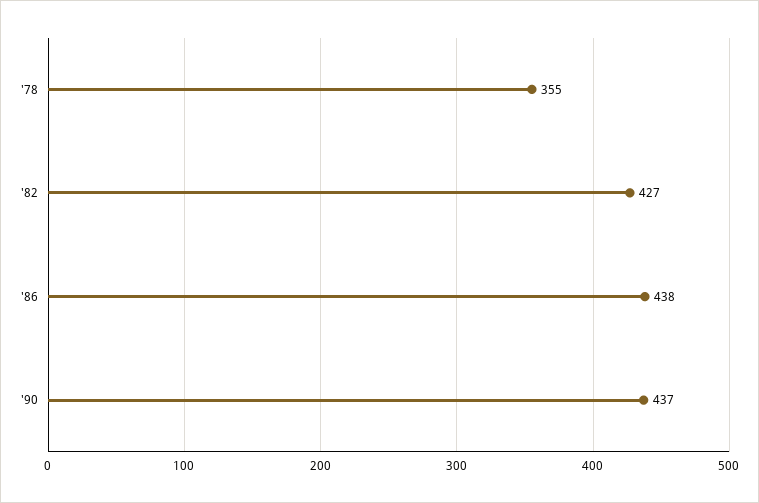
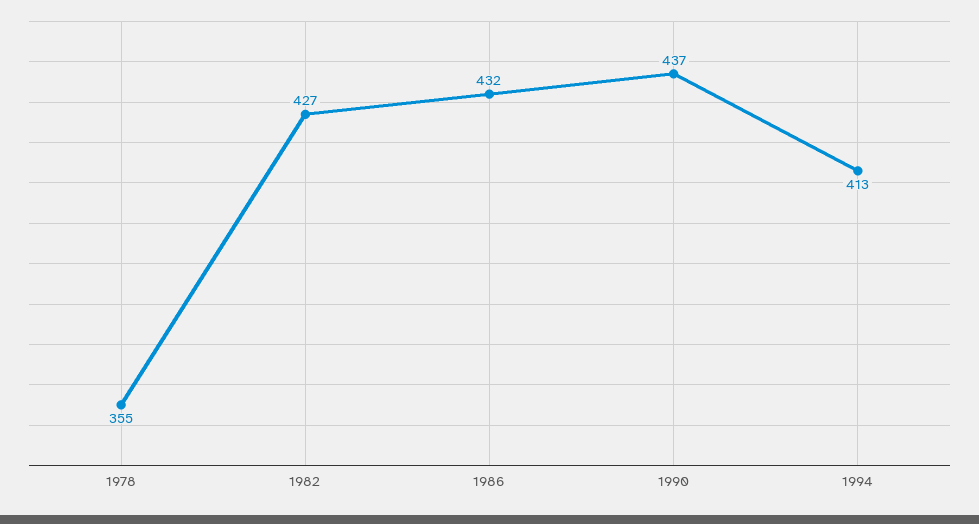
'86: 438 -> 432
1994: none -> 413

